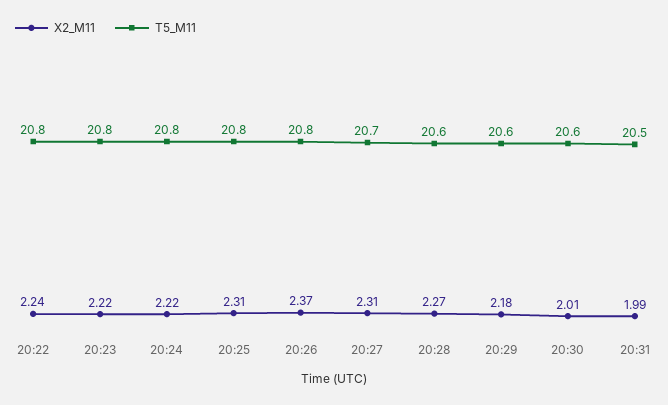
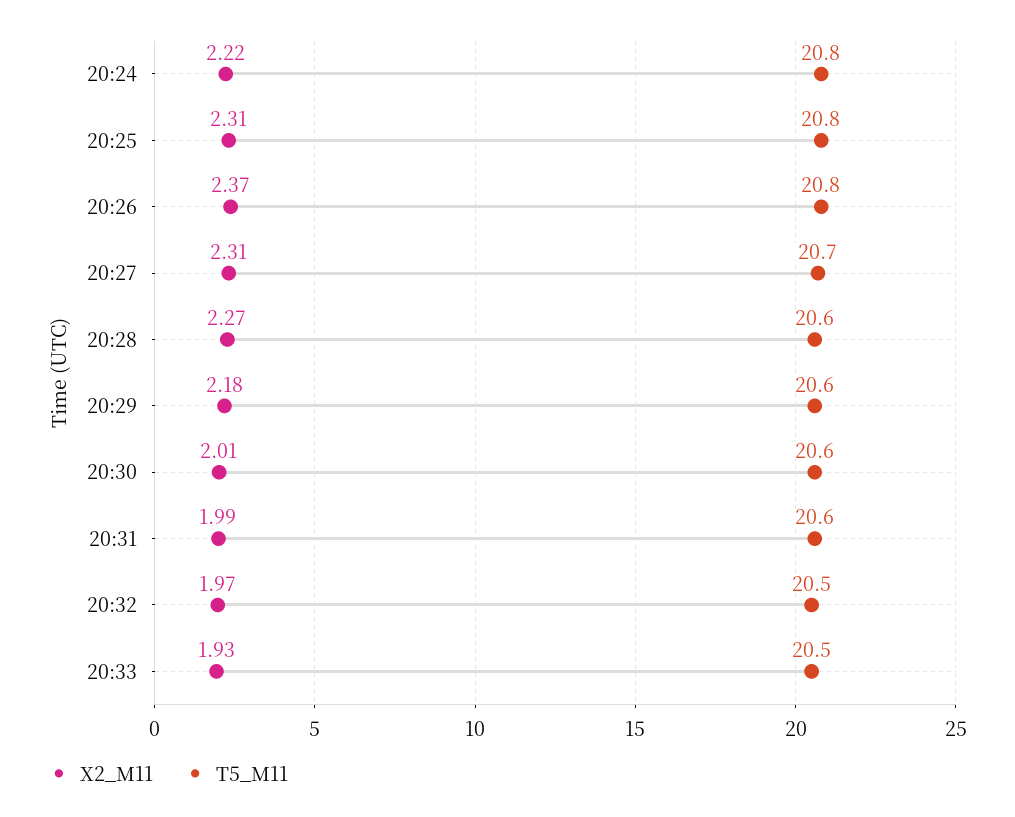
X2_M11, 20:22: 2.24 -> none
T5_M11, 20:22: 20.8 -> none
X2_M11, 20:23: 2.22 -> none
T5_M11, 20:23: 20.8 -> none
T5_M11, 20:31: 20.5 -> 20.6
X2_M11, 20:32: none -> 1.97
T5_M11, 20:32: none -> 20.5
X2_M11, 20:33: none -> 1.93
T5_M11, 20:33: none -> 20.5

